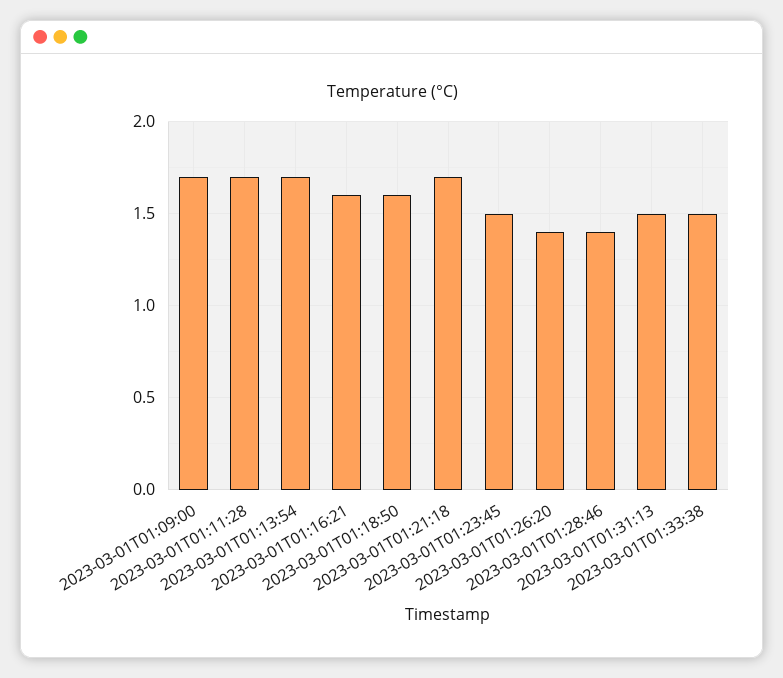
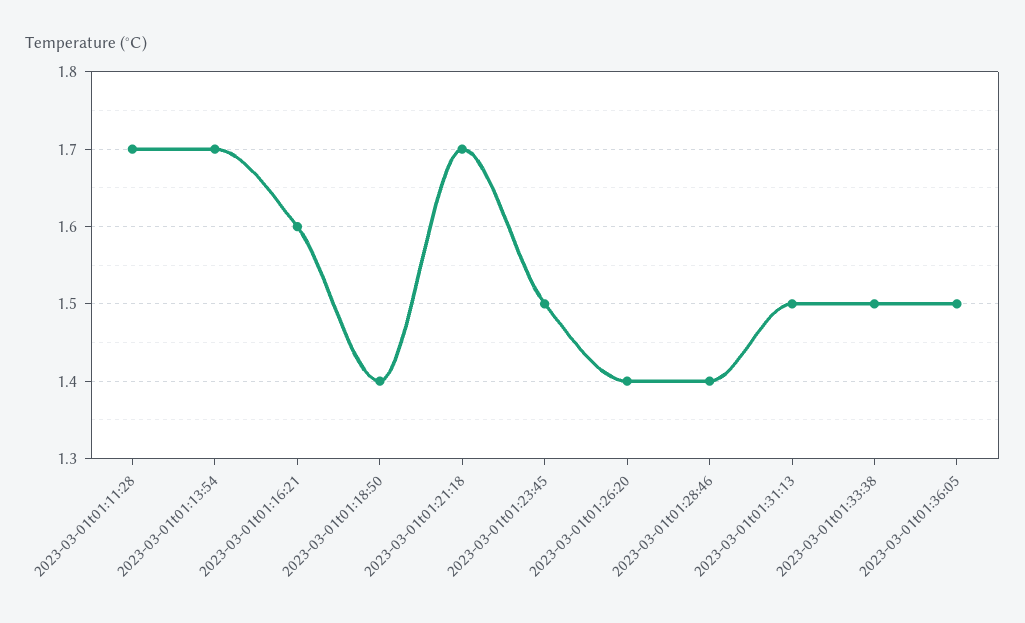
2023-03-01T01:09:00: 1.7 -> none
2023-03-01T01:18:50: 1.6 -> 1.4
2023-03-01t01:36:05: none -> 1.5

